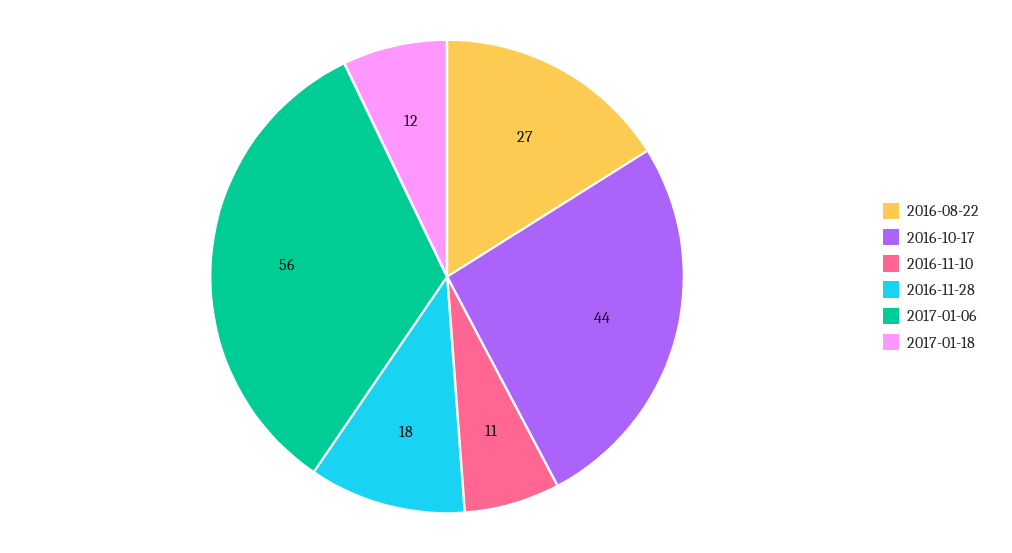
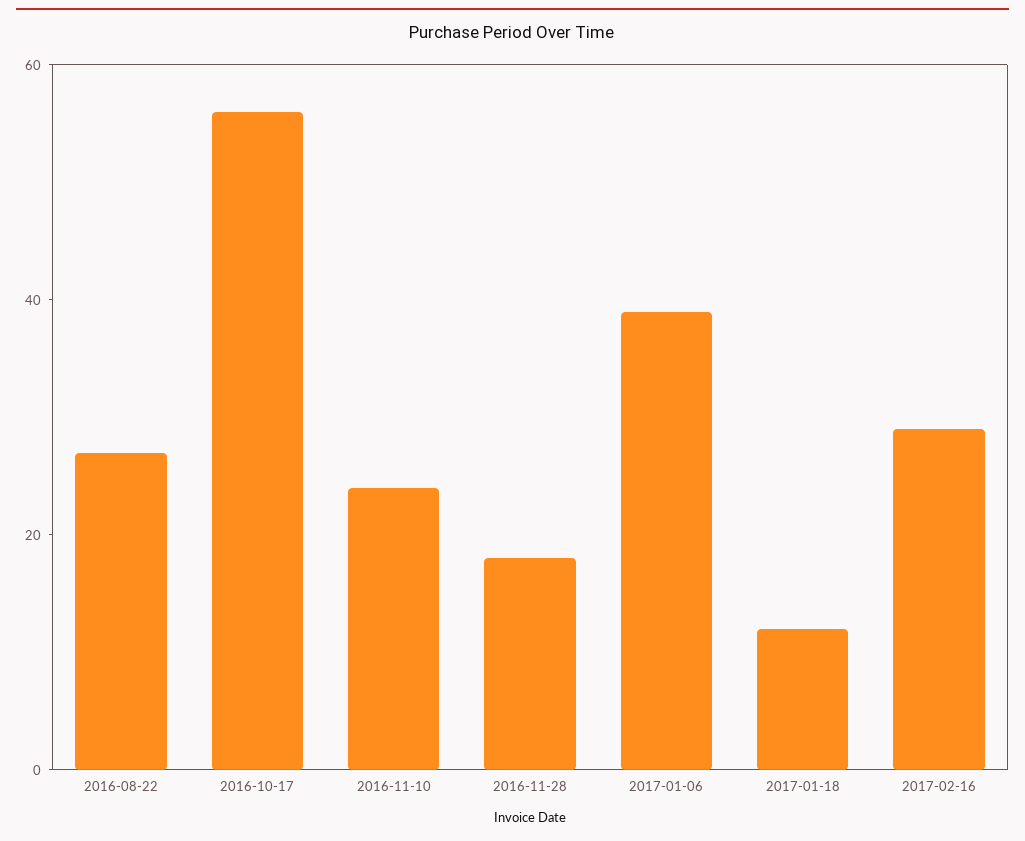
2016-10-17: 44 -> 55
2016-11-10: 11 -> 25
2017-01-06: 56 -> 40
2017-02-16: none -> 30

